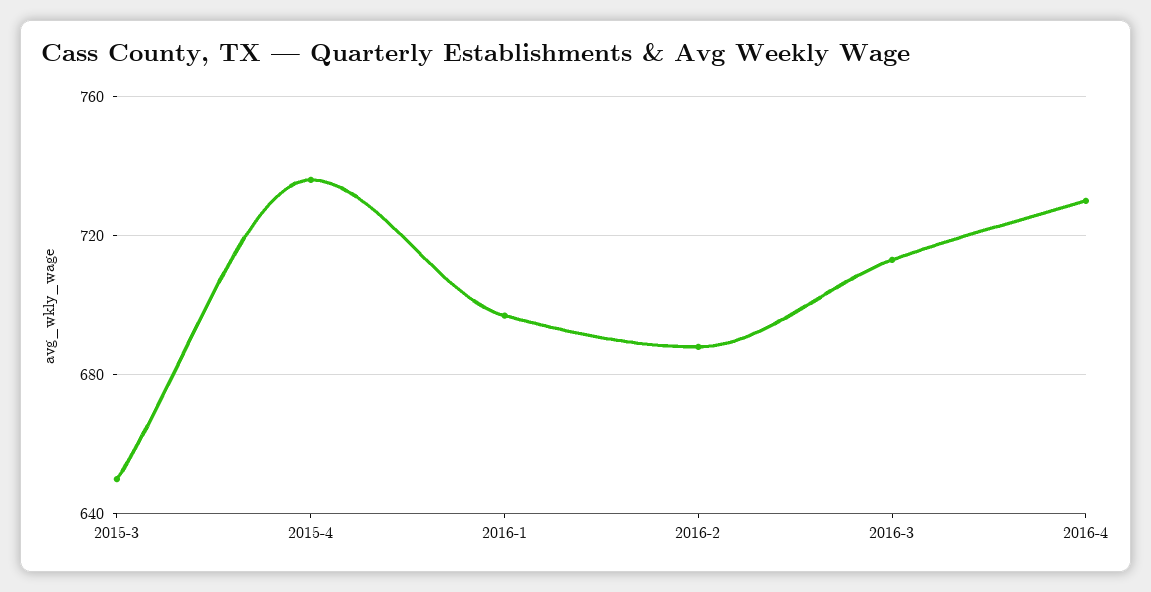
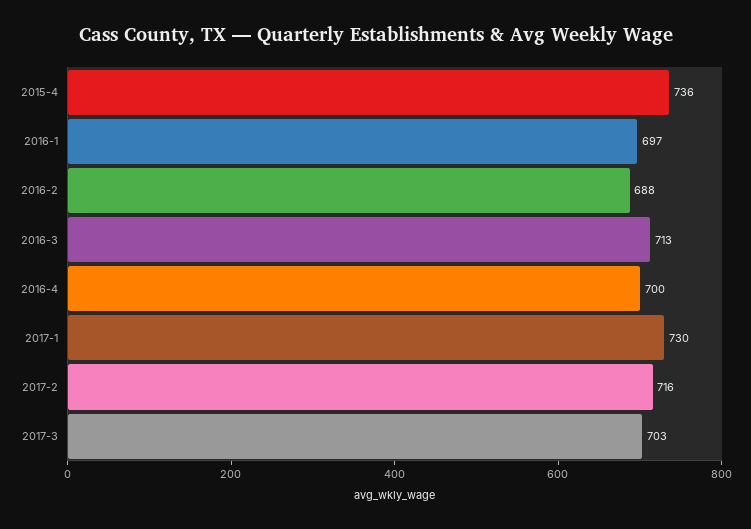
2015-3: 650 -> none
2016-4: 730 -> 700
2017-1: none -> 730
2017-2: none -> 716
2017-3: none -> 703

